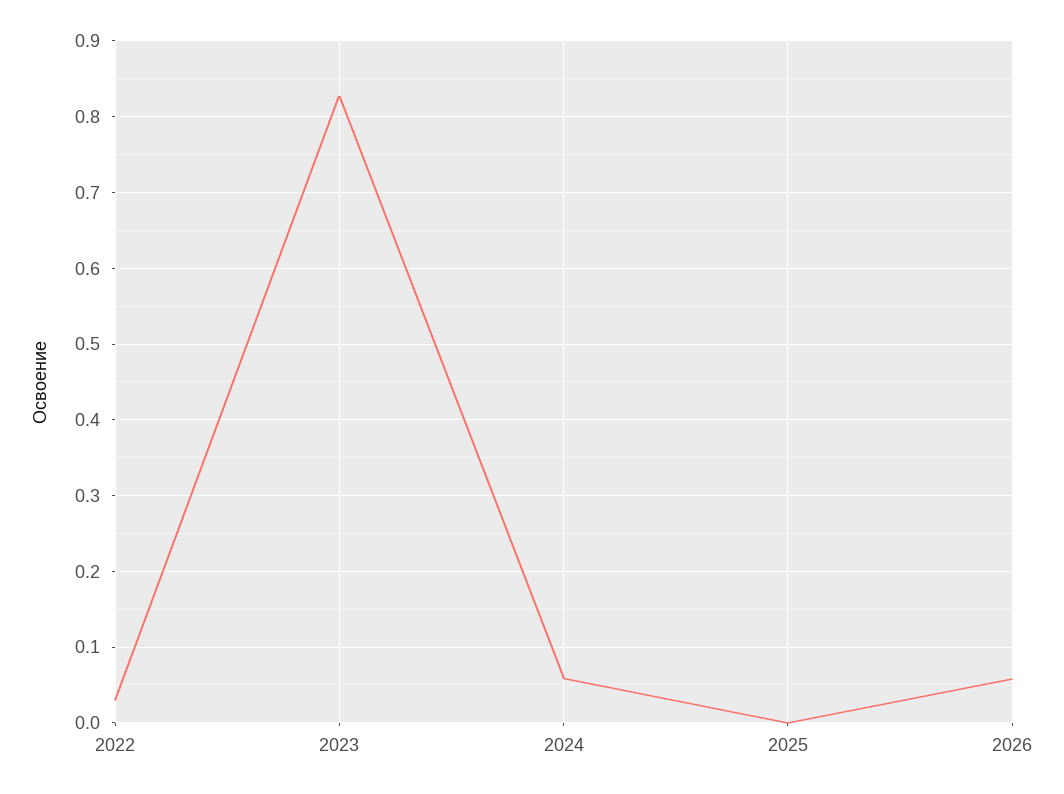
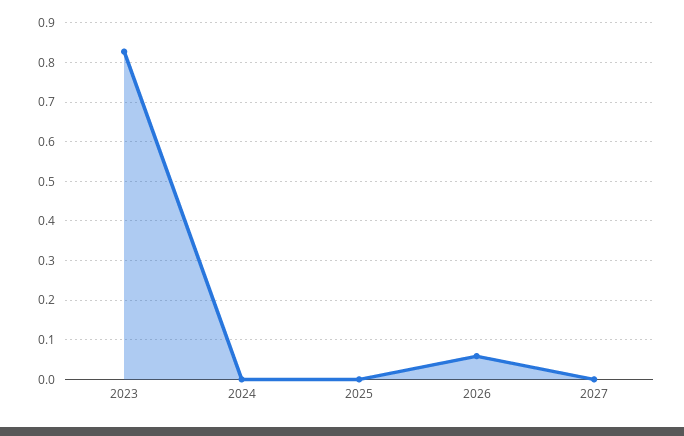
2022: 0.03 -> none
2024: 0.06 -> 0
2027: none -> 0

